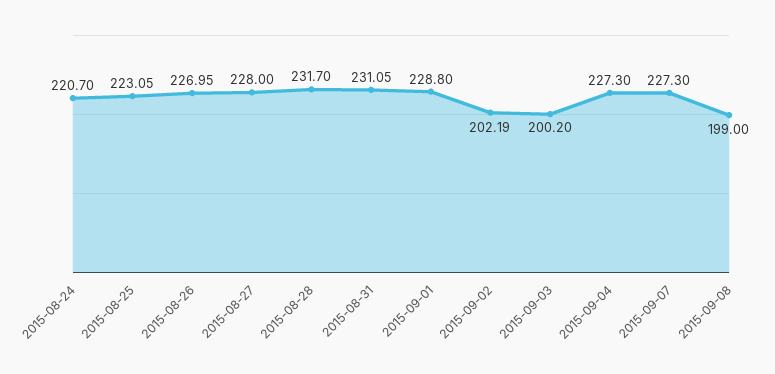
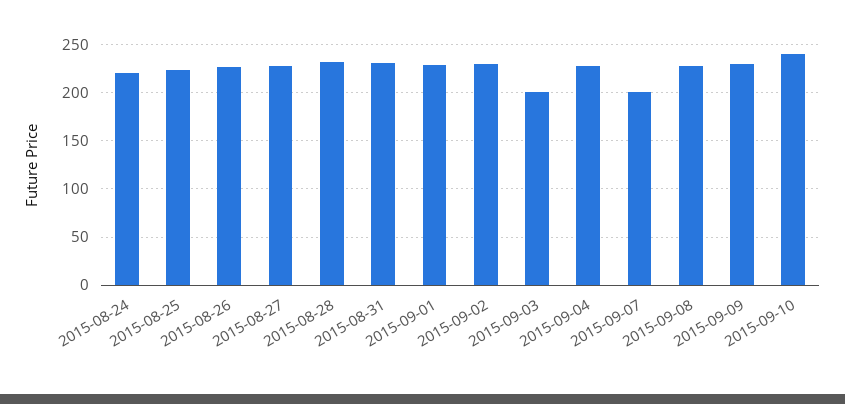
2015-09-02: 202.19 -> 230
2015-09-07: 227.3 -> 200
2015-09-08: 199 -> 230
2015-09-09: none -> 230
2015-09-10: none -> 240

